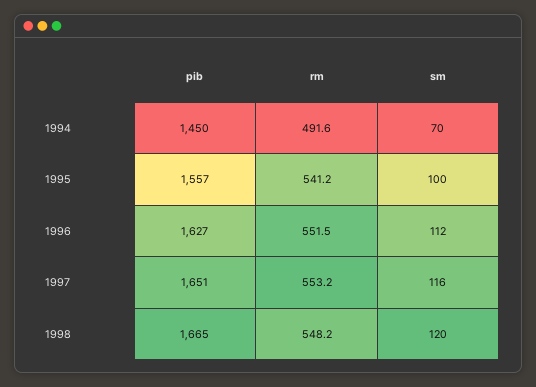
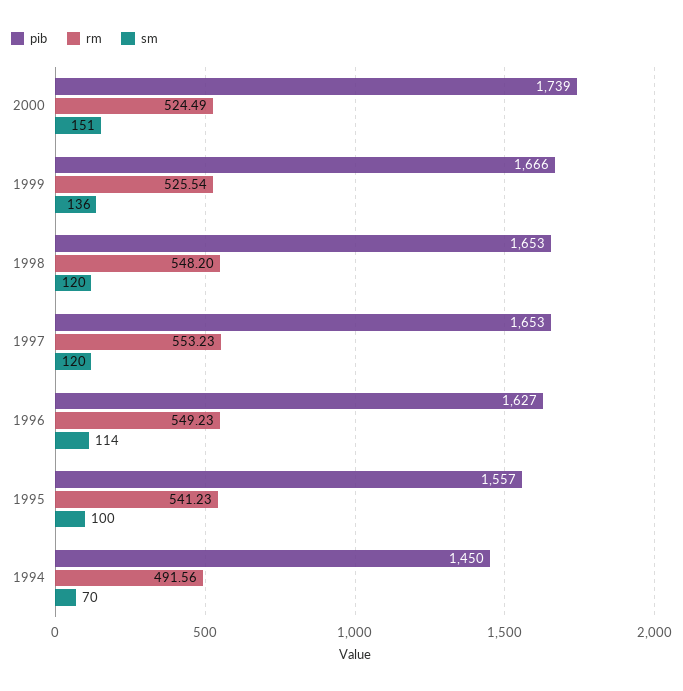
rm, 1996: 551.5 -> 549.23
sm, 1996: 112 -> 114
pib, 1997: 1651 -> 1653
sm, 1997: 116 -> 120
pib, 1998: 1665 -> 1653
pib, 2000: none -> 1739
rm, 2000: none -> 524.49
sm, 2000: none -> 151
pib, 1999: none -> 1666
rm, 1999: none -> 525.54
sm, 1999: none -> 136

